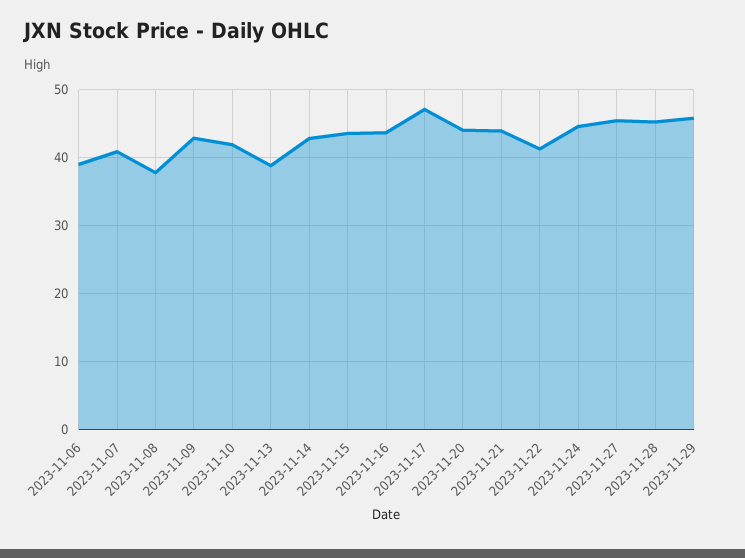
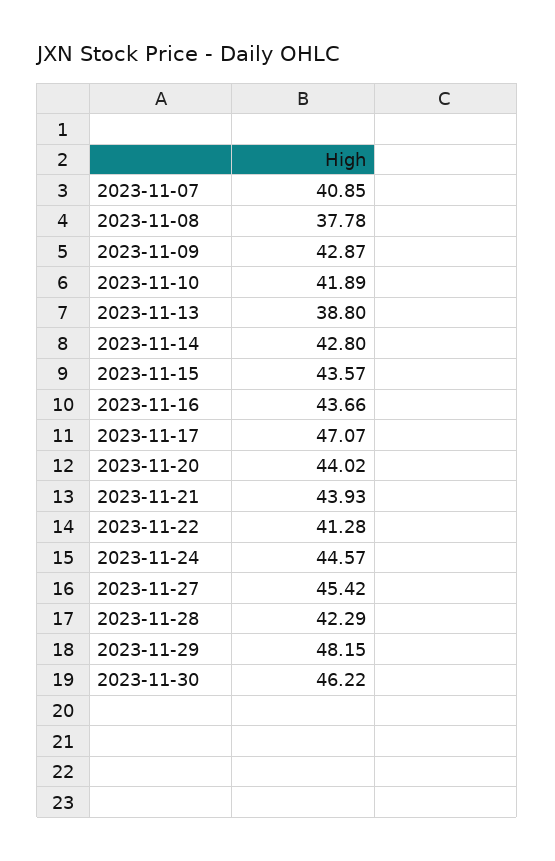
2023-11-06: 39 -> none
2023-11-28: 45 -> 42.29
2023-11-29: 46 -> 48.15
2023-11-30: none -> 46.22

